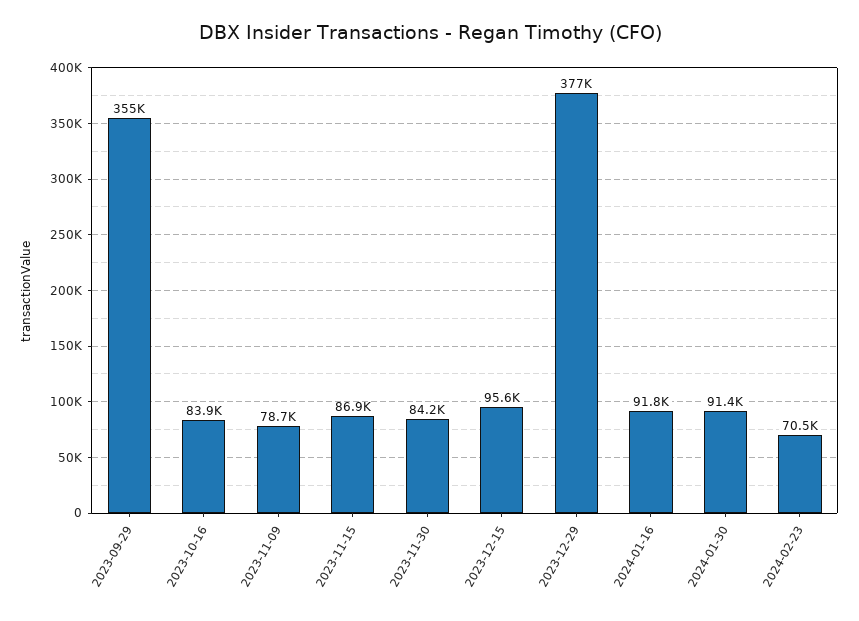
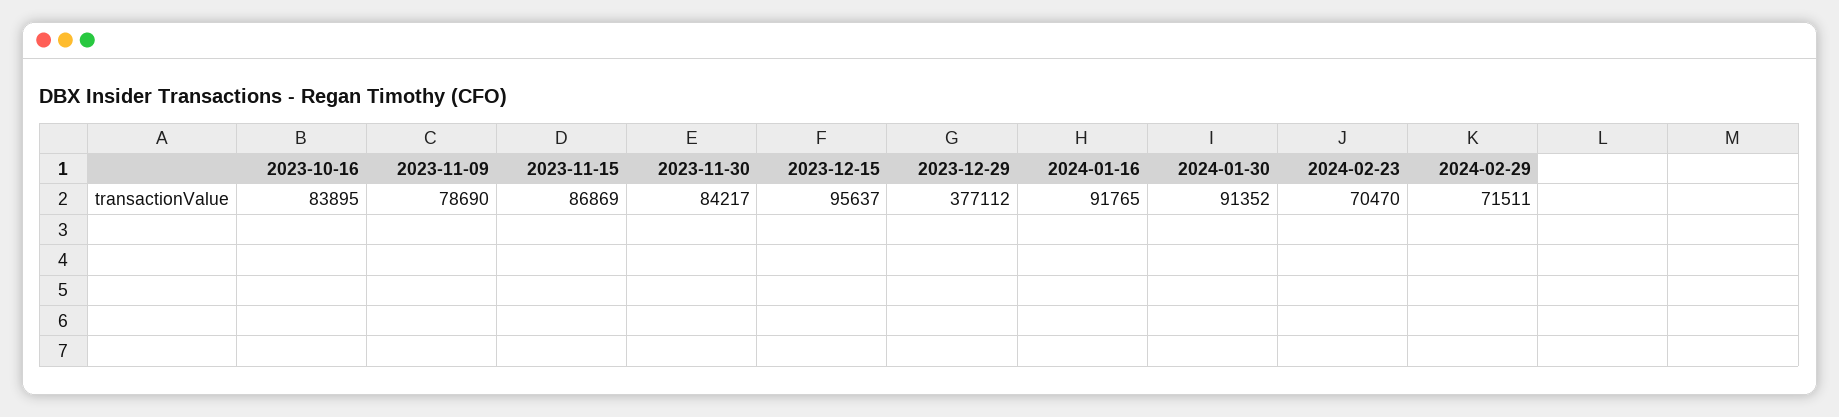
2023-09-29: 355000 -> none
2024-02-29: none -> 71511

